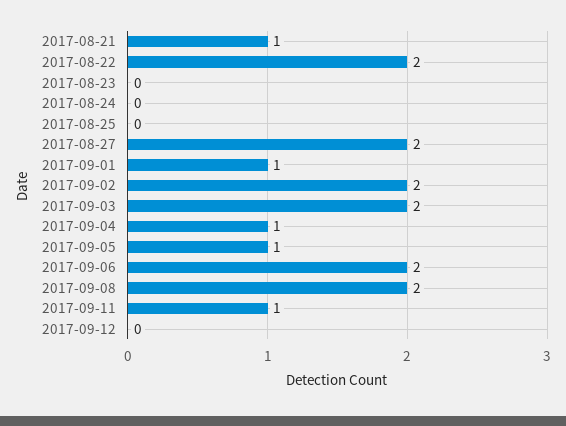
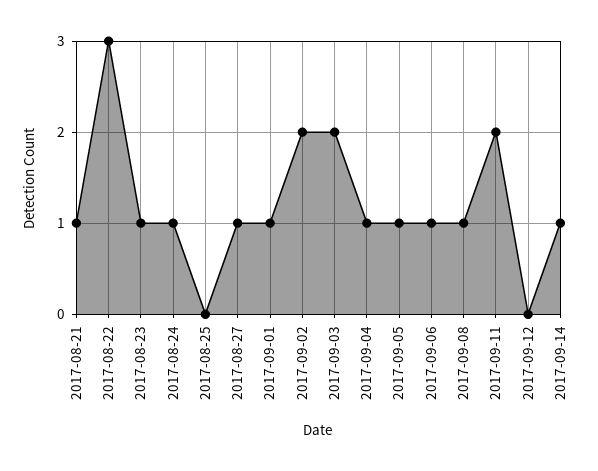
2017-08-22: 2 -> 3
2017-08-23: 0 -> 1
2017-08-24: 0 -> 1
2017-08-27: 2 -> 1
2017-09-06: 2 -> 1
2017-09-08: 2 -> 1
2017-09-11: 1 -> 2
2017-09-14: none -> 1

